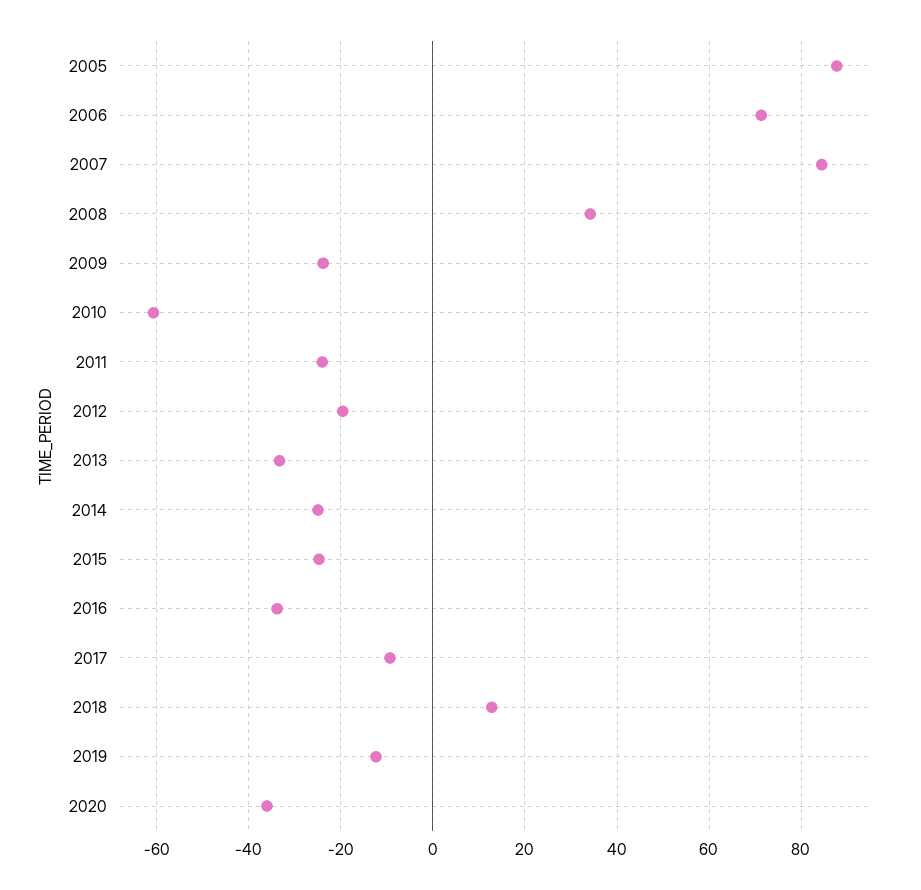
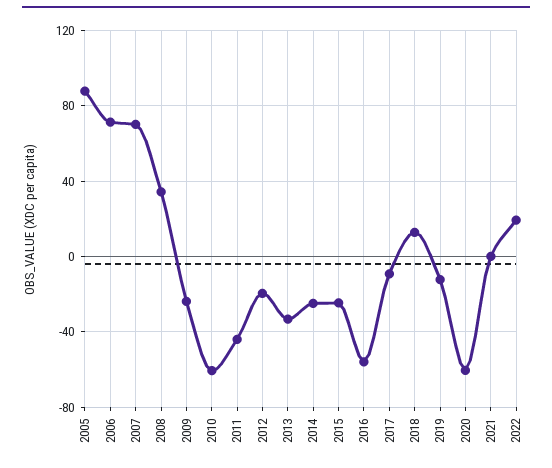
2007: 84 -> 70
2011: -24 -> -45
2016: -34 -> -55
2020: -36 -> -60
2021: none -> 0
2022: none -> 20

